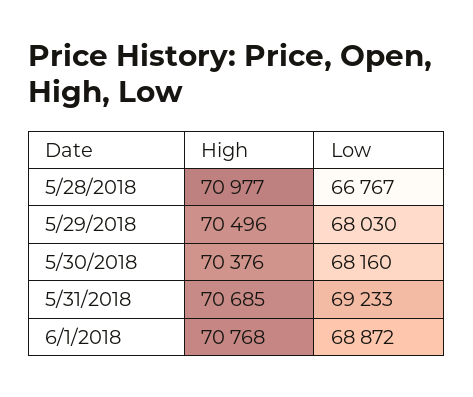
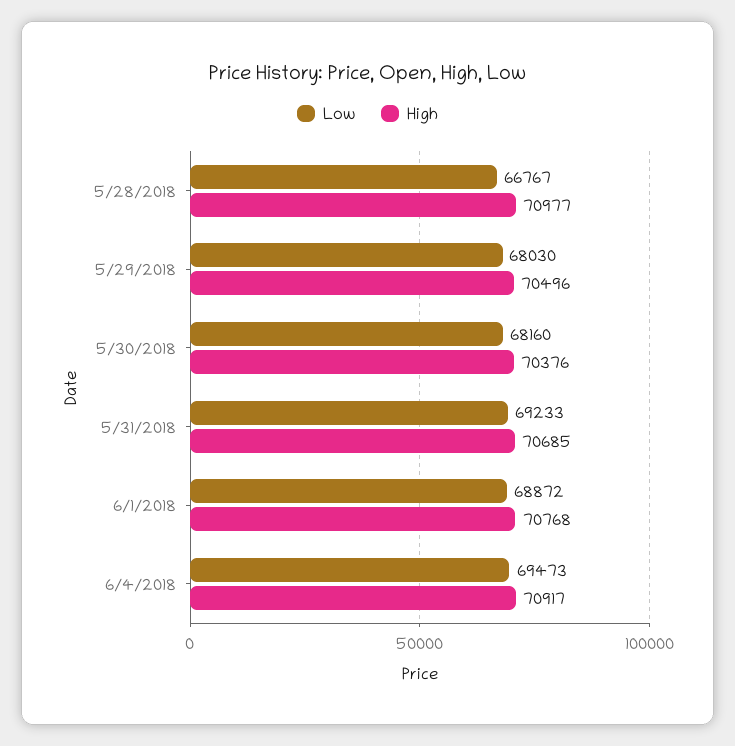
Low, 6/4/2018: none -> 69473
High, 6/4/2018: none -> 70917

